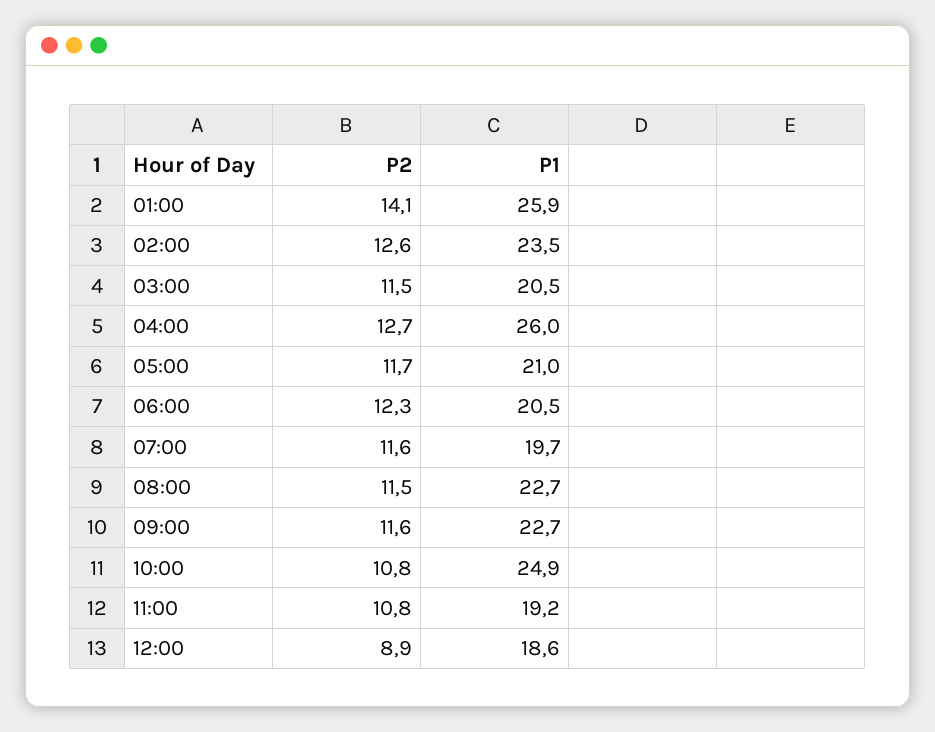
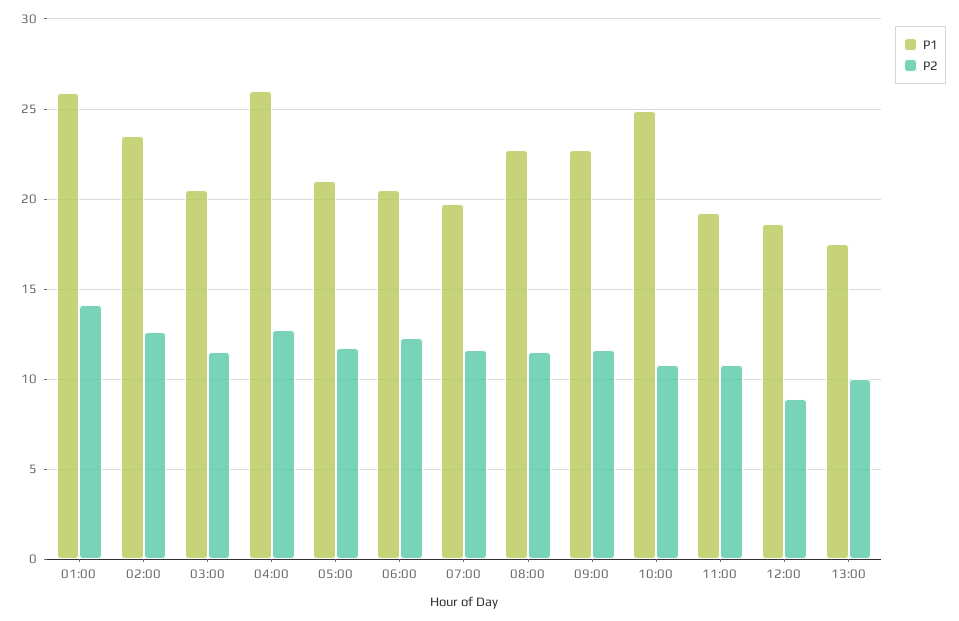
P1, 13:00: none -> 17.5
P2, 13:00: none -> 10

